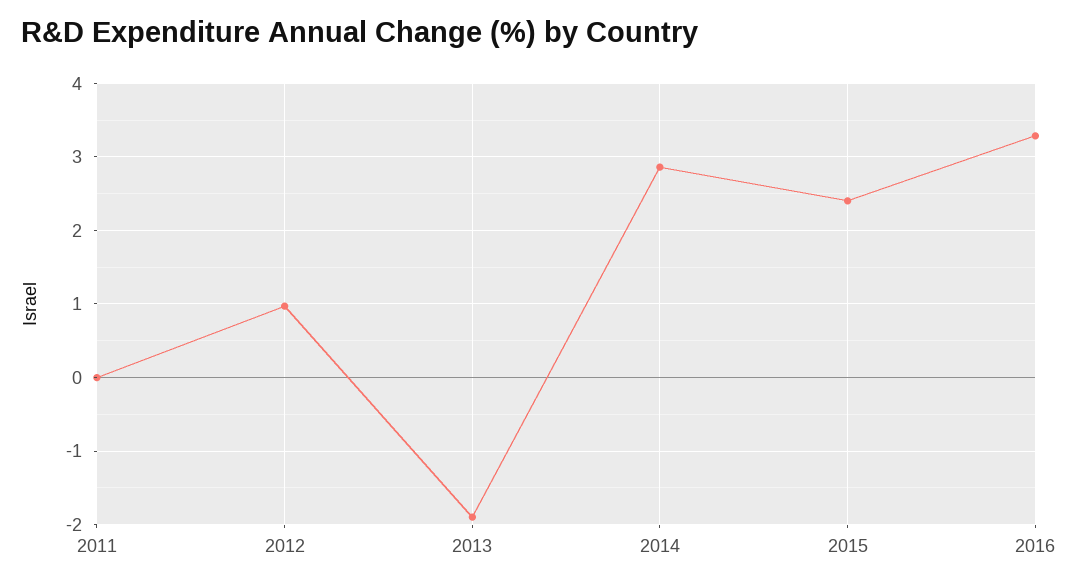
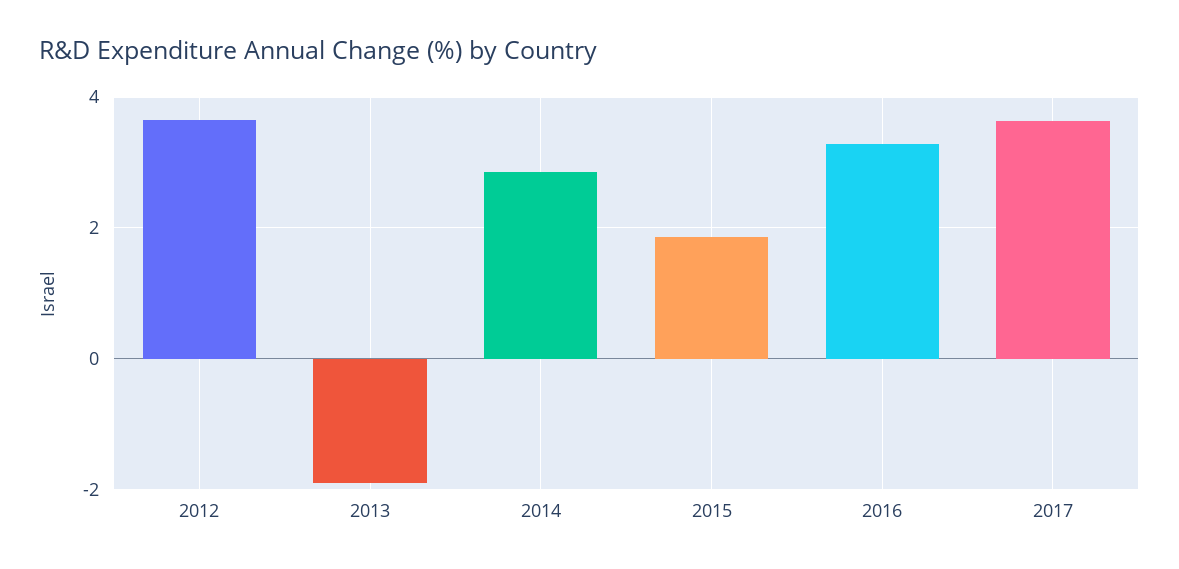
2011: 0 -> none
2012: 1 -> 3.6
2015: 2.4 -> 1.8
2017: none -> 3.6

